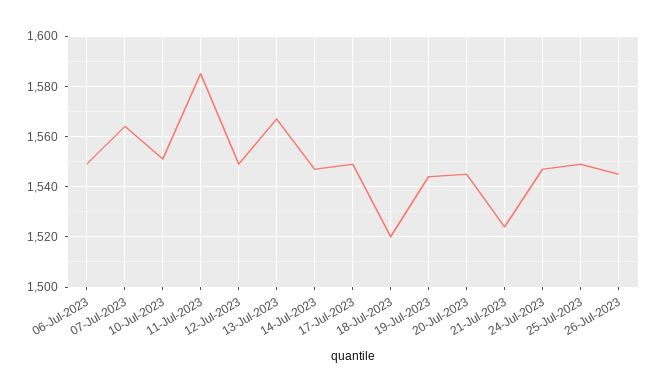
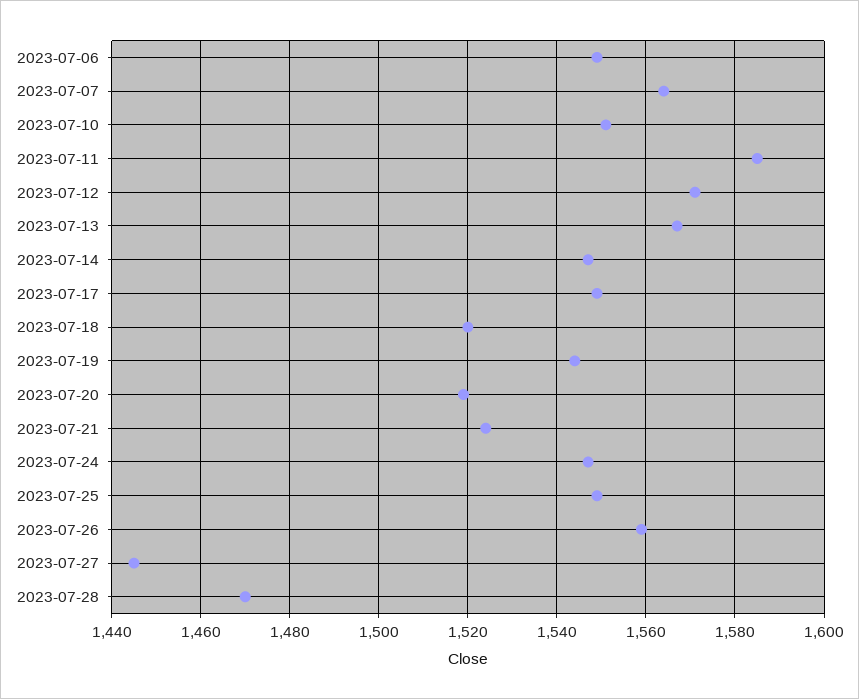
12-Jul-2023: 1550 -> 1570
20-Jul-2023: 1545 -> 1520
26-Jul-2023: 1545 -> 1560
2023-07-27: none -> 1445
2023-07-28: none -> 1470

